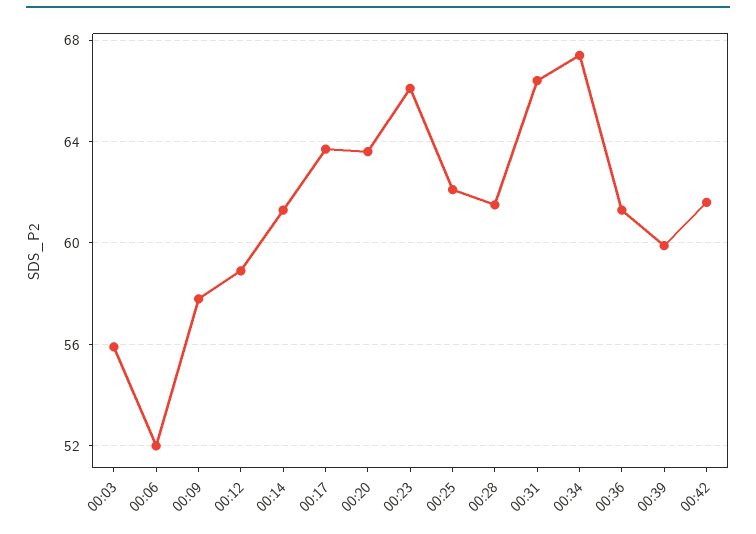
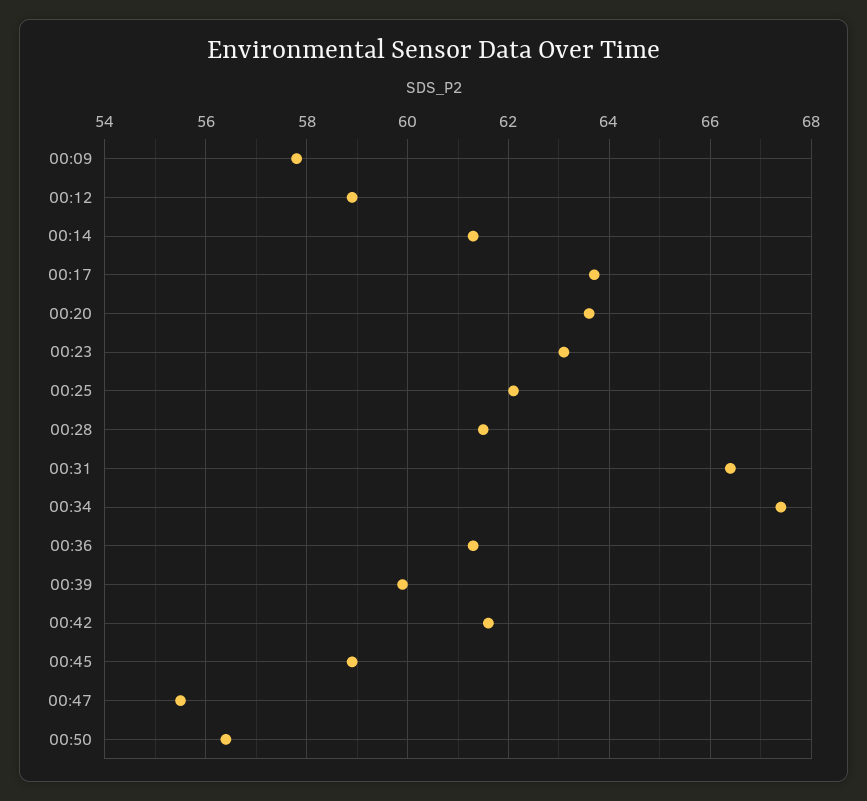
00:03: 56 -> none
00:06: 52 -> none
00:23: 66 -> 63
00:45: none -> 59
00:47: none -> 55.5
00:50: none -> 56.5

